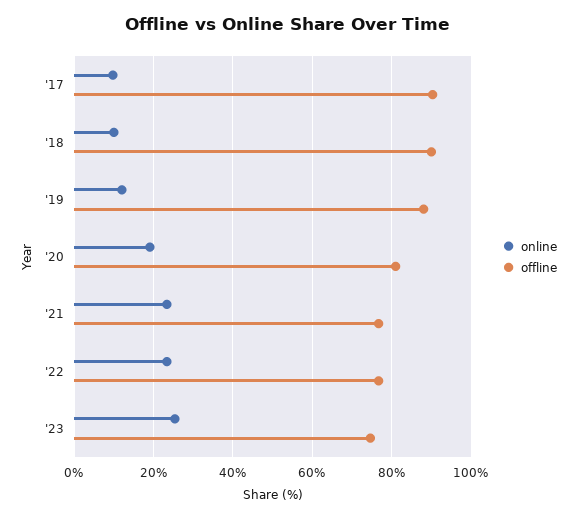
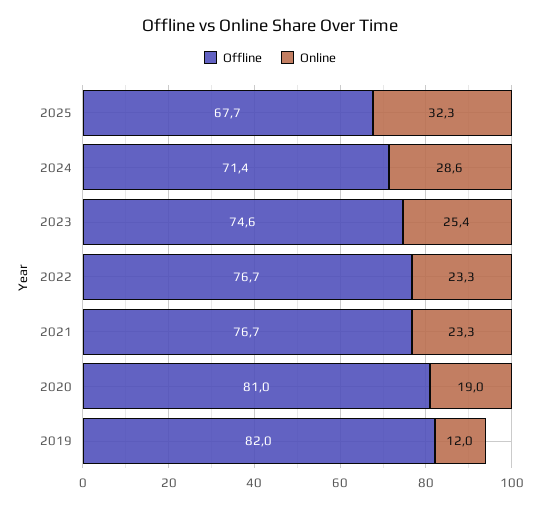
online, '17: 10 -> none
offline, '17: 90 -> none
online, '18: 10 -> none
offline, '18: 90 -> none
offline, '19: 88 -> 82
offline, 2025: none -> 67.7
online, 2025: none -> 32.3
offline, 2024: none -> 71.4
online, 2024: none -> 28.6

